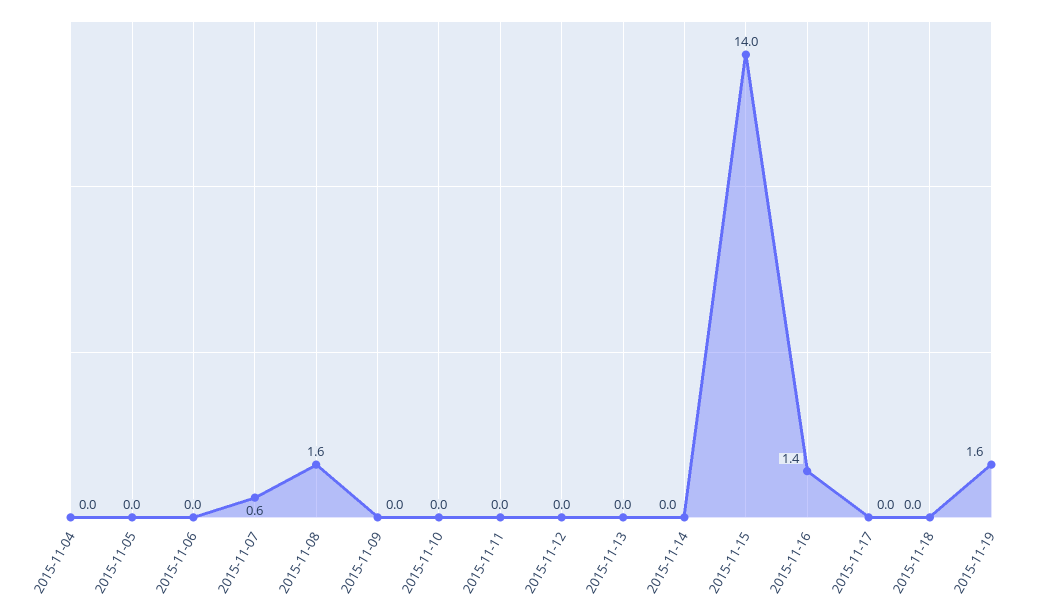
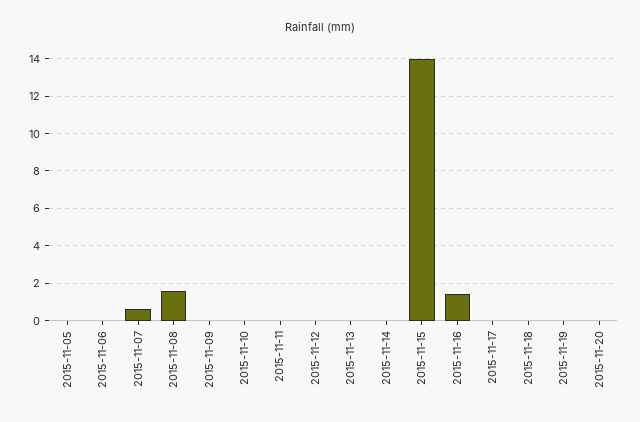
2015-11-04: 0 -> none
2015-11-19: 1.6 -> 0
2015-11-20: none -> 0

